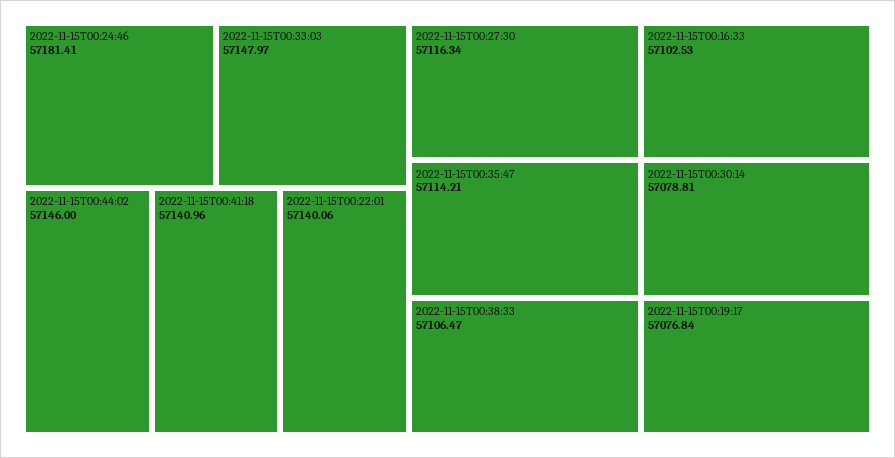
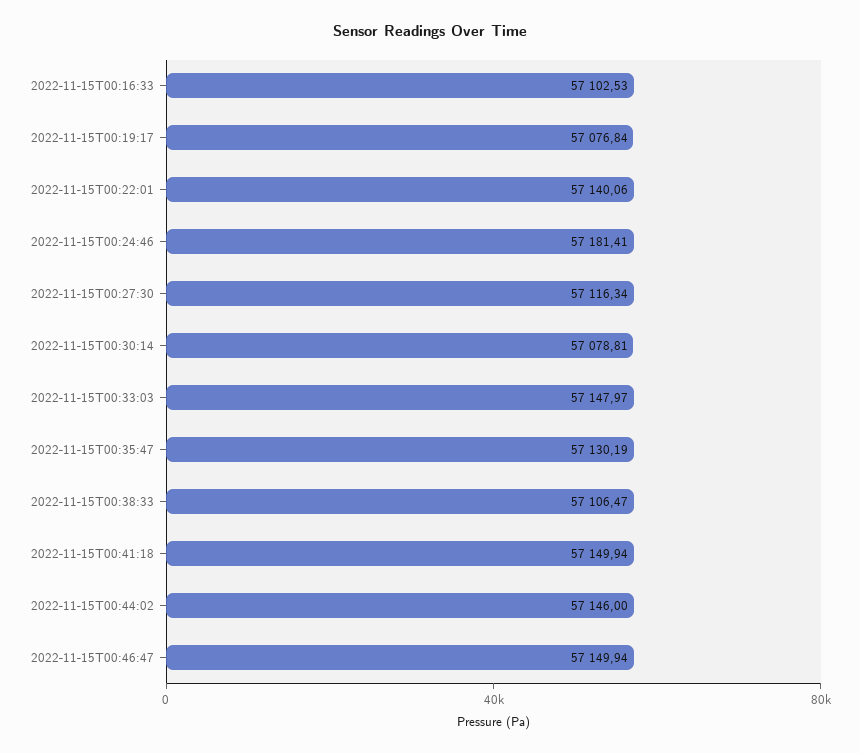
2022-11-15T00:41:18: 57140.96 -> 57149.94
2022-11-15T00:35:47: 57114.21 -> 57130.19
2022-11-15T00:46:47: none -> 57149.94

